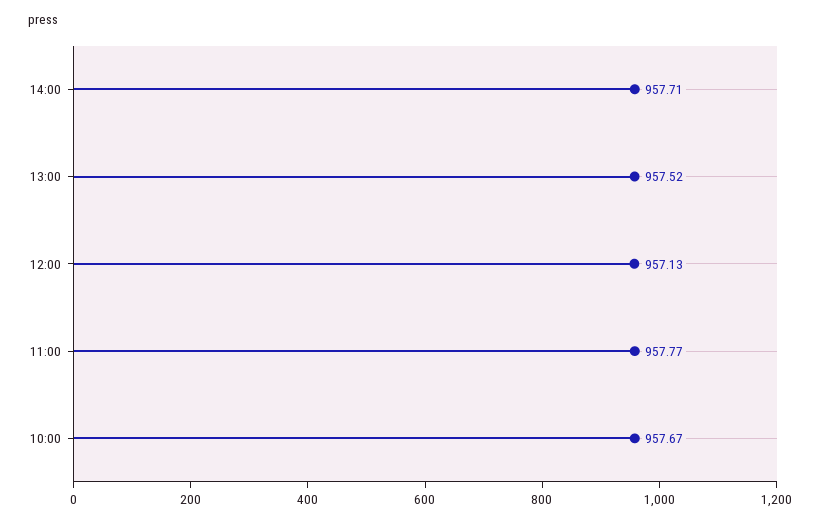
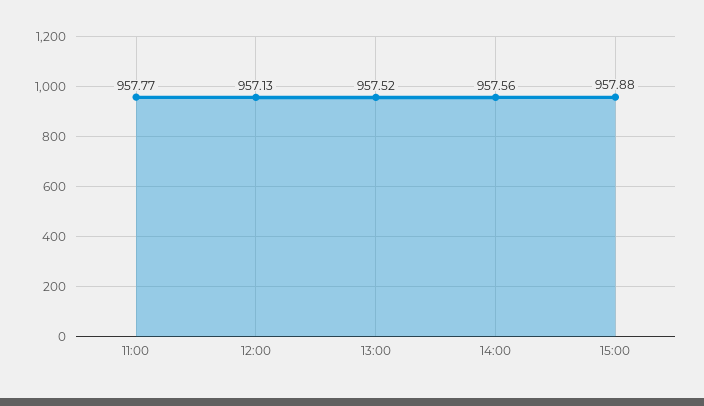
14:00: 957.71 -> 957.56
10:00: 957.67 -> none
15:00: none -> 957.88

